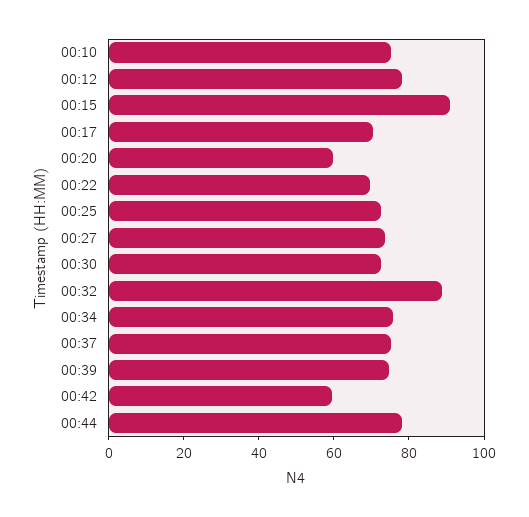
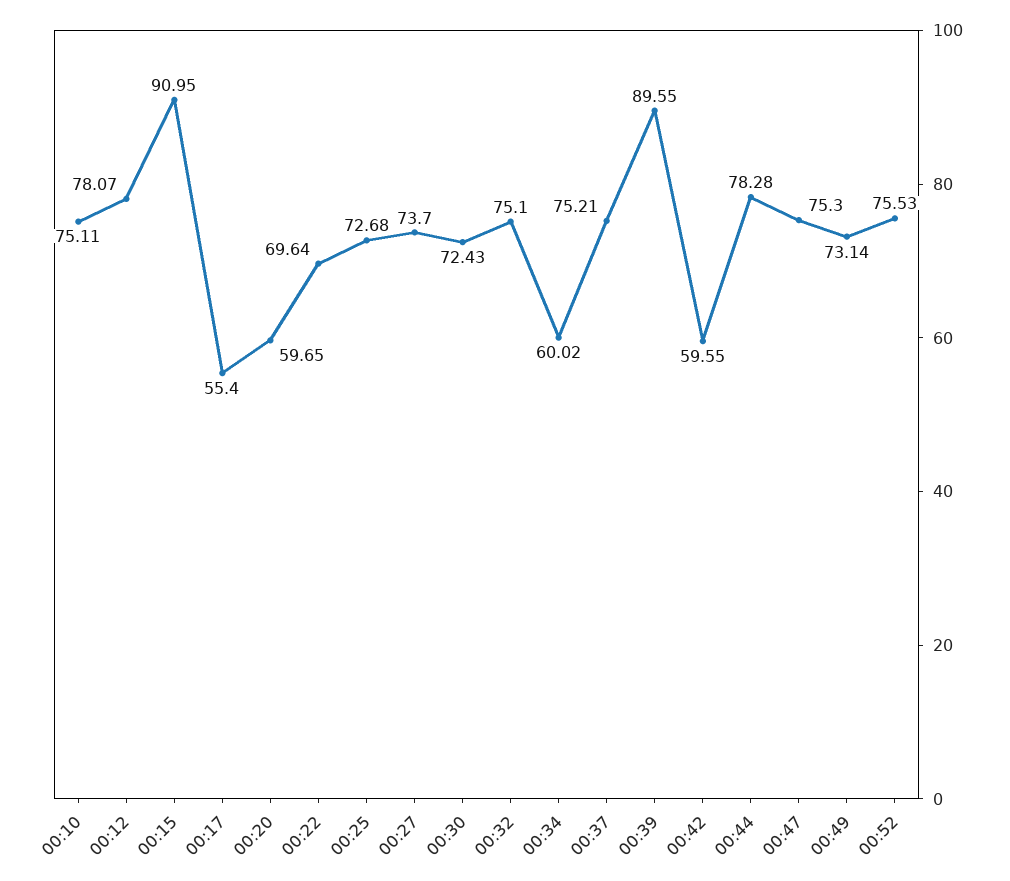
00:17: 70 -> 55.4
00:32: 90 -> 75.1
00:34: 75 -> 60.02
00:39: 75 -> 89.55
00:47: none -> 75.3
00:49: none -> 73.14
00:52: none -> 75.53

